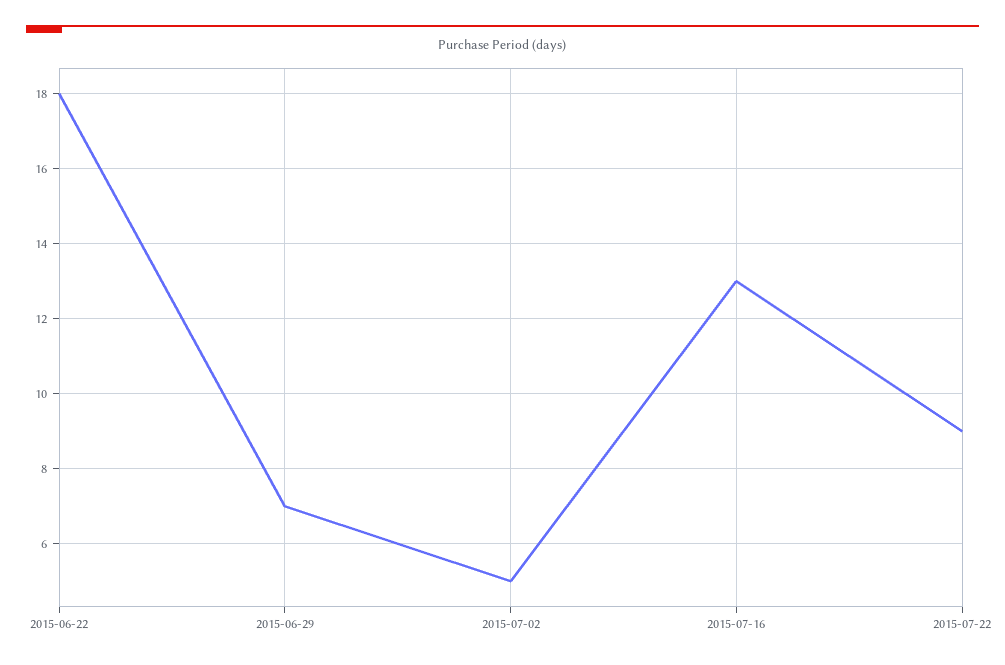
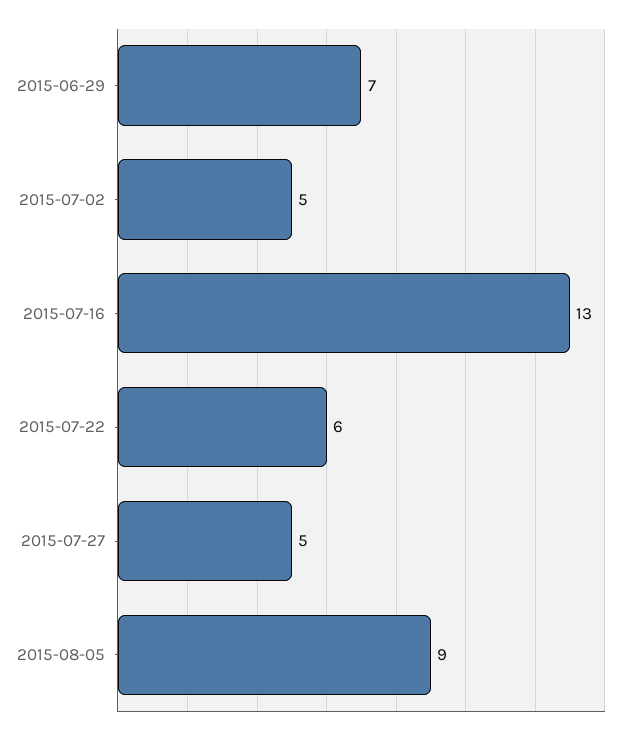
2015-06-22: 18 -> none
2015-07-22: 9 -> 6
2015-07-27: none -> 5
2015-08-05: none -> 9

